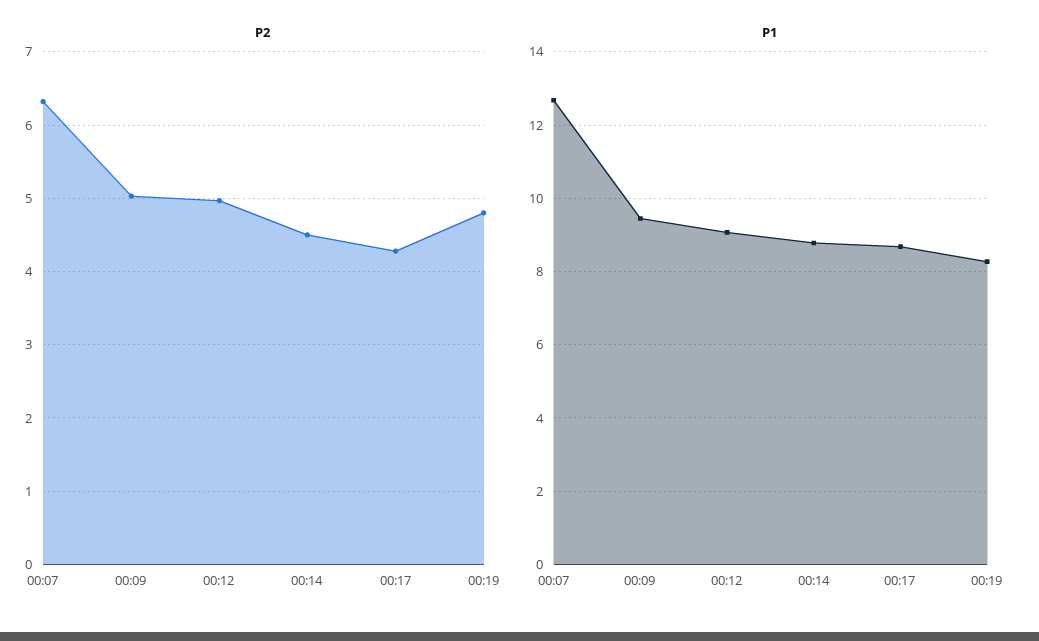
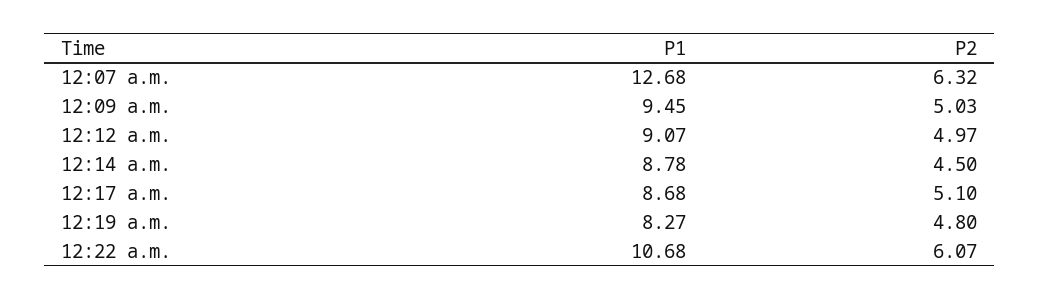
P2, 00:17: 4.3 -> 5.1
P1, 12:22 a.m.: none -> 10.68
P2, 12:22 a.m.: none -> 6.07

